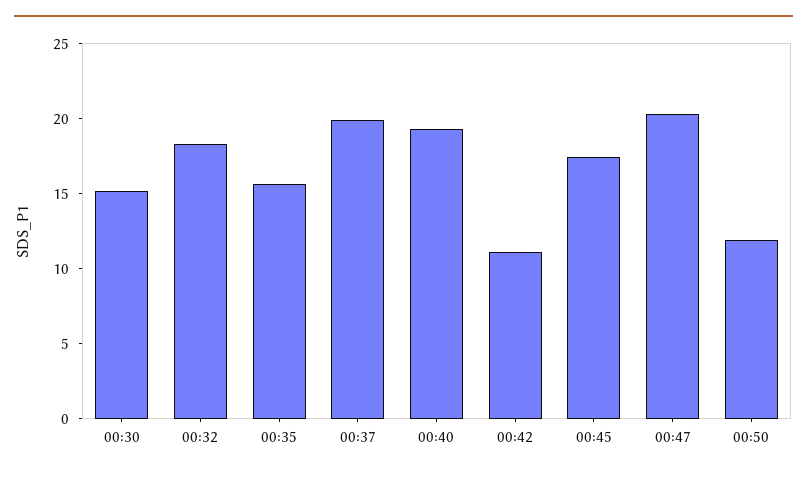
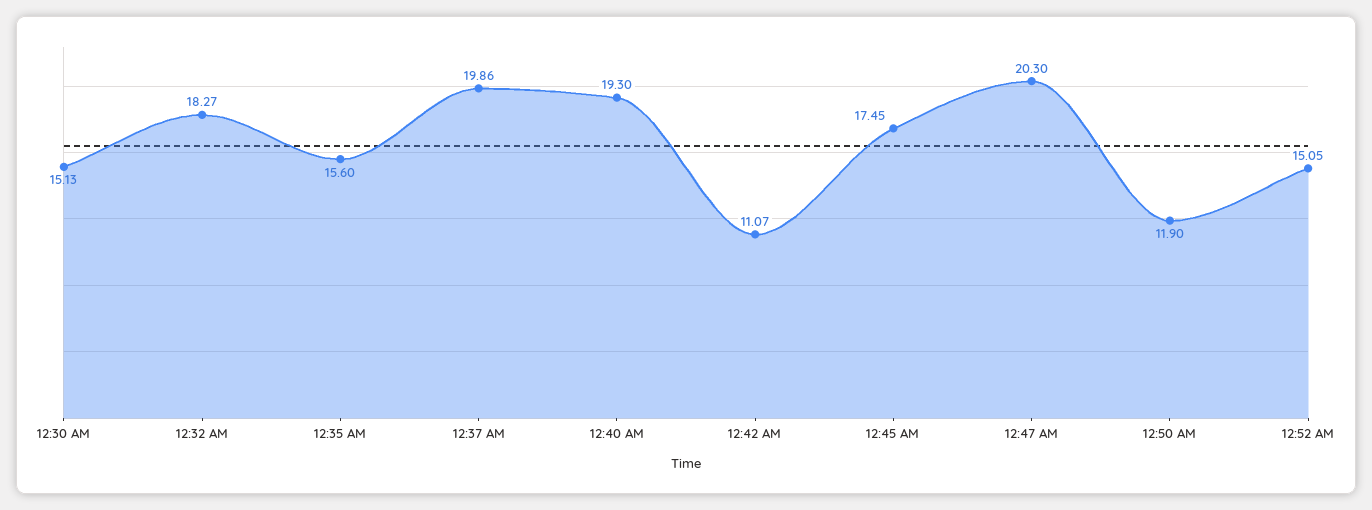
12:52 AM: none -> 15.05

